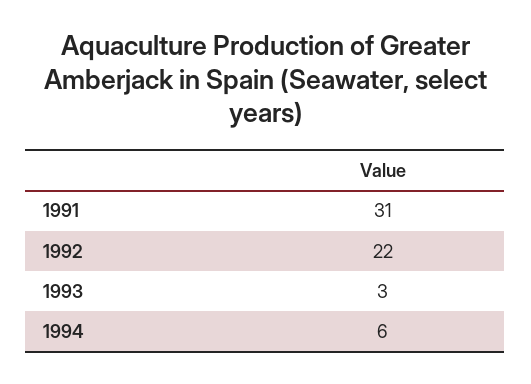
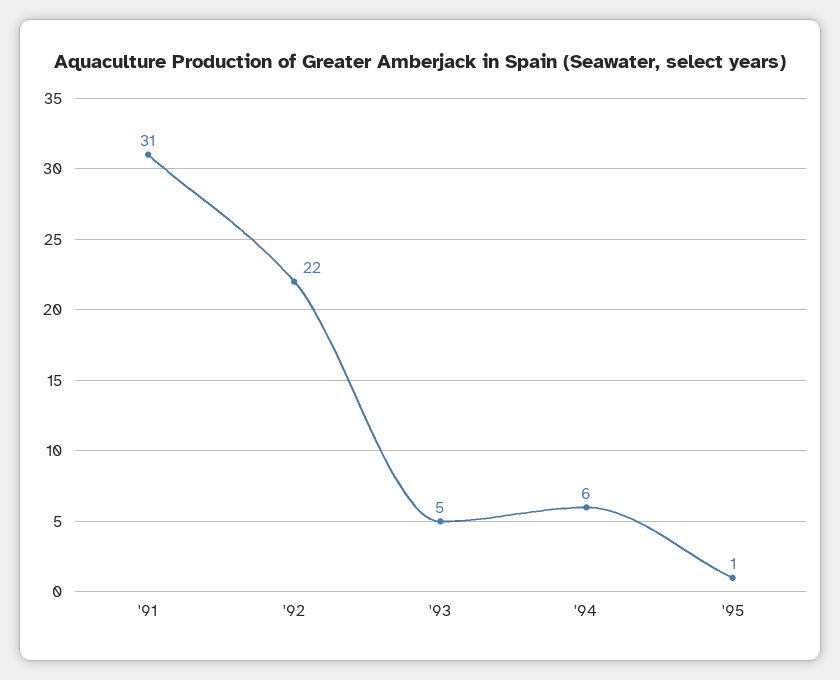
1993: 3 -> 5
'95: none -> 1

